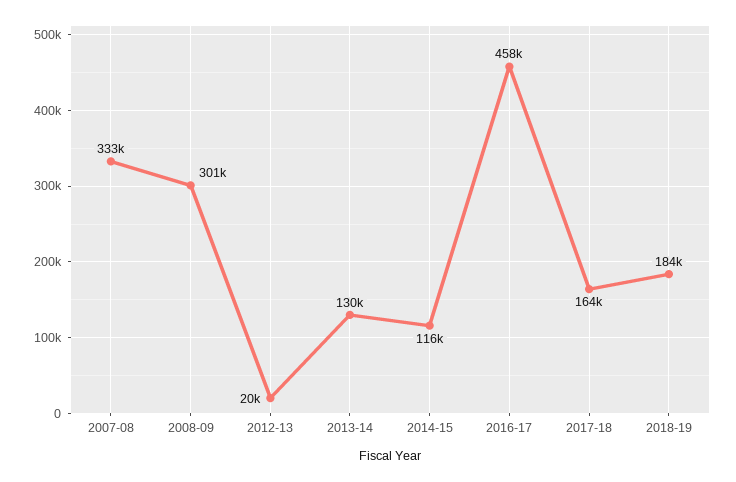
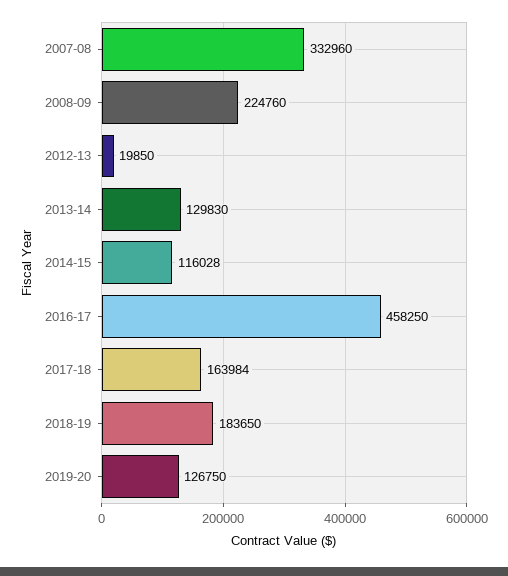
2008-09: 301000 -> 224760
2019-20: none -> 126750

